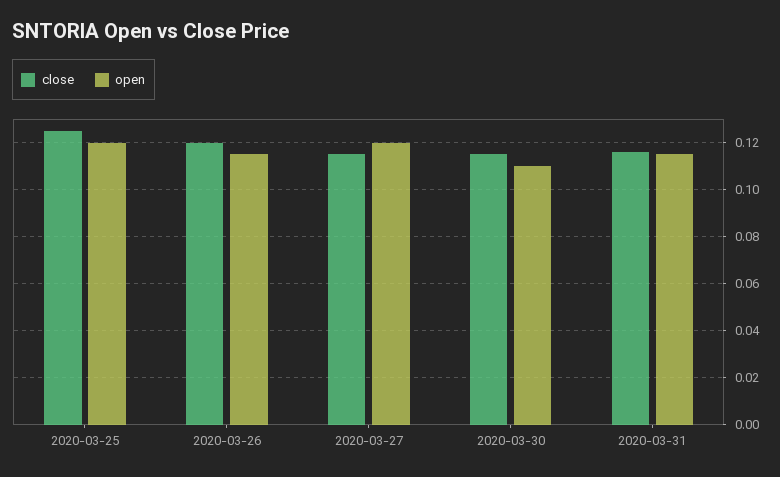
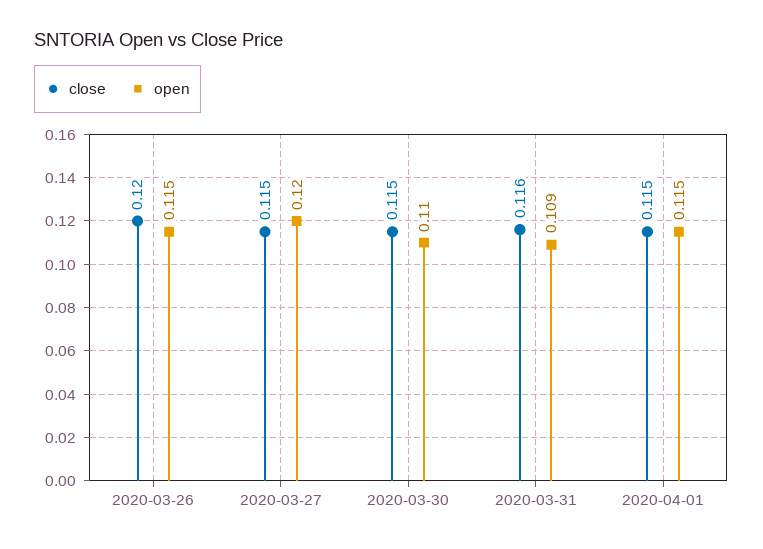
close, 2020-03-25: 0.125 -> none
open, 2020-03-25: 0.12 -> none
open, 2020-03-31: 0.115 -> 0.109
close, 2020-04-01: none -> 0.115
open, 2020-04-01: none -> 0.115

